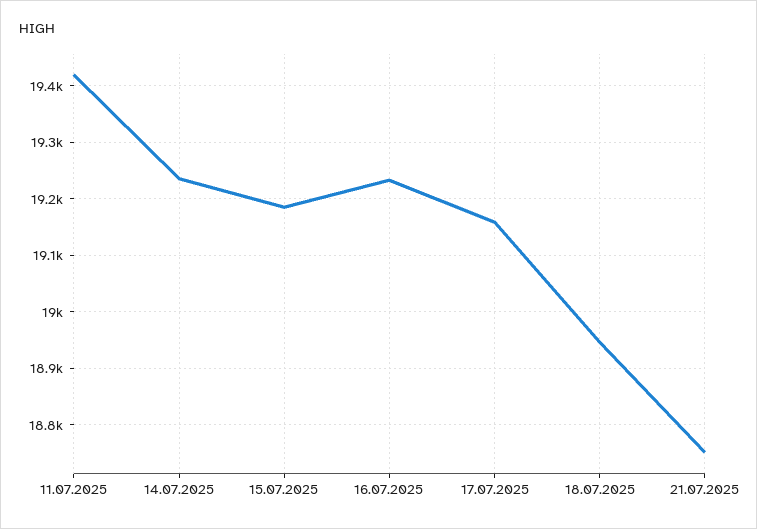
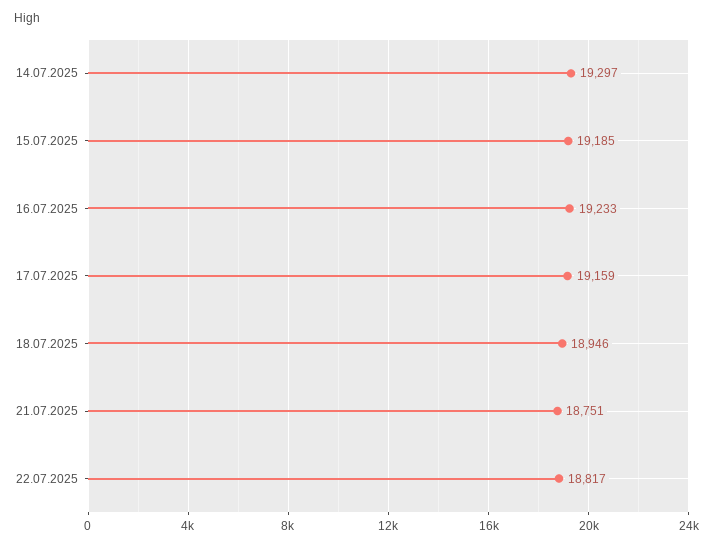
11.07.2025: 19420 -> none
14.07.2025: 19240 -> 19297
22.07.2025: none -> 18817

